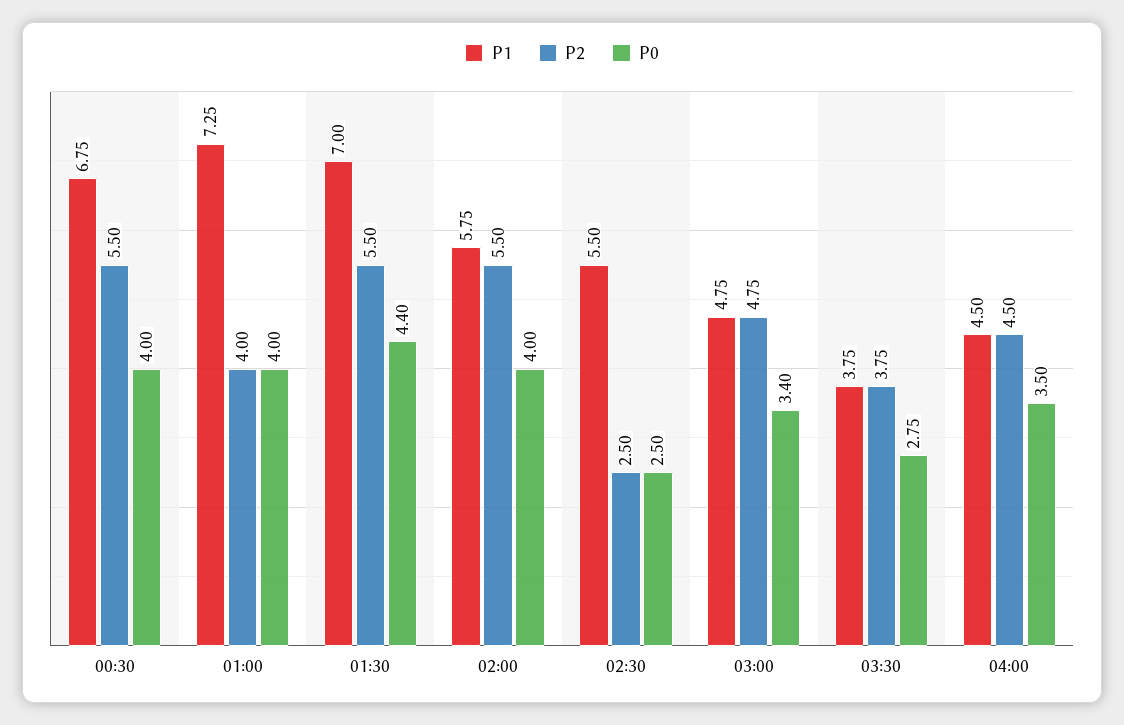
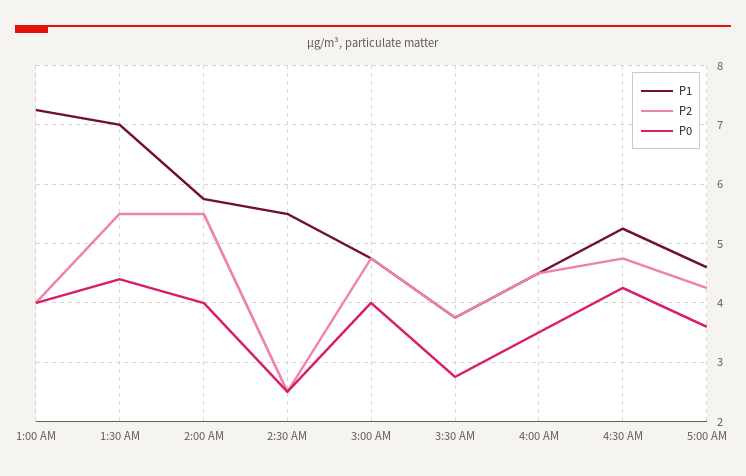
P1, 00:30: 6.75 -> none
P2, 00:30: 5.5 -> none
P0, 00:30: 4 -> none
P0, 03:00: 3.4 -> 4
P1, 4:30 AM: none -> 5.2
P2, 4:30 AM: none -> 4.8
P0, 4:30 AM: none -> 4.2
P1, 5:00 AM: none -> 4.6
P2, 5:00 AM: none -> 4.2
P0, 5:00 AM: none -> 3.6

